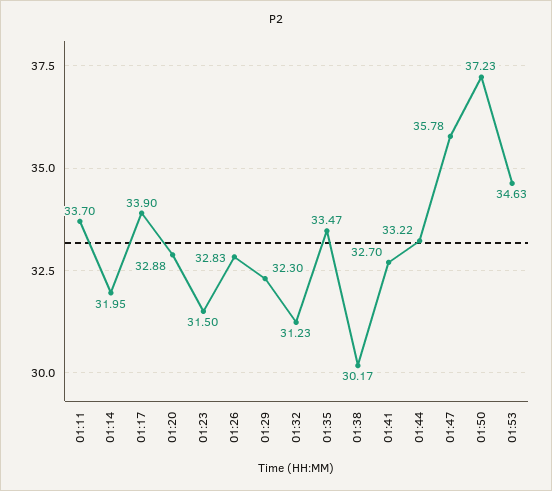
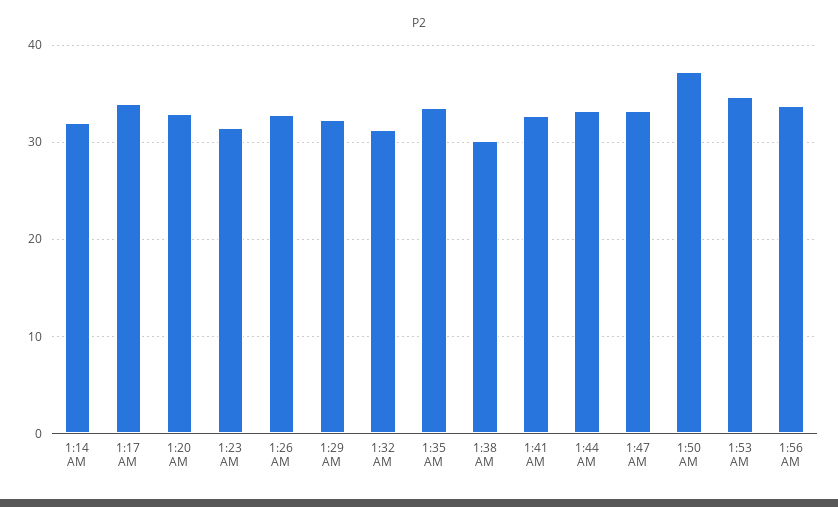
01:11: 33.7 -> none
01:47: 35.78 -> 33
1:56 AM: none -> 34

